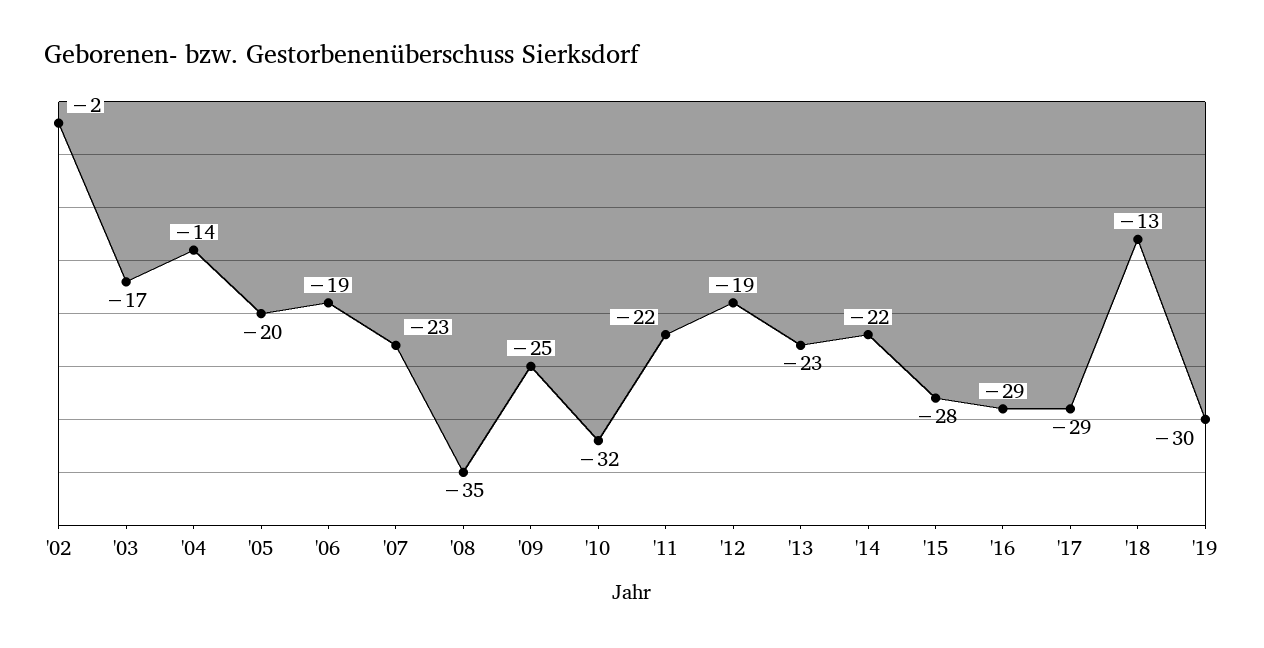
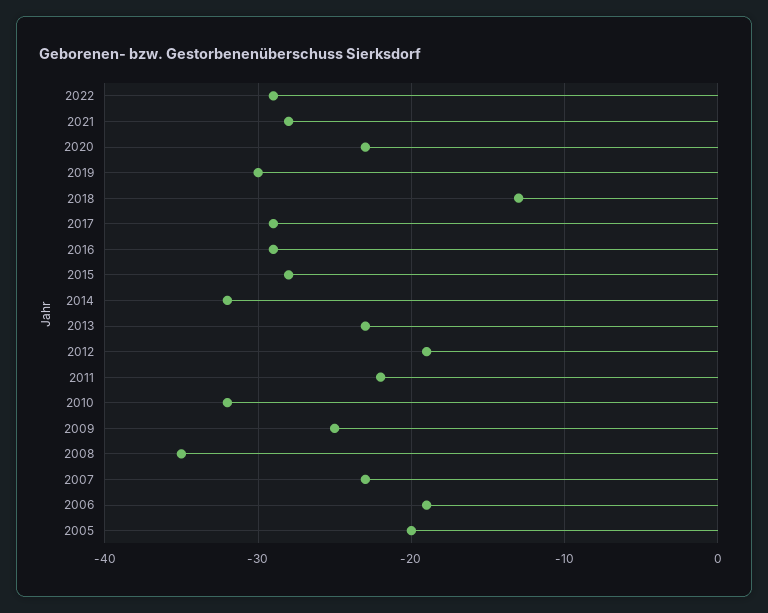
'02: -2 -> none
'03: -17 -> none
'04: -14 -> none
'14: -22 -> -32
2022: none -> -29
2021: none -> -28
2020: none -> -23

